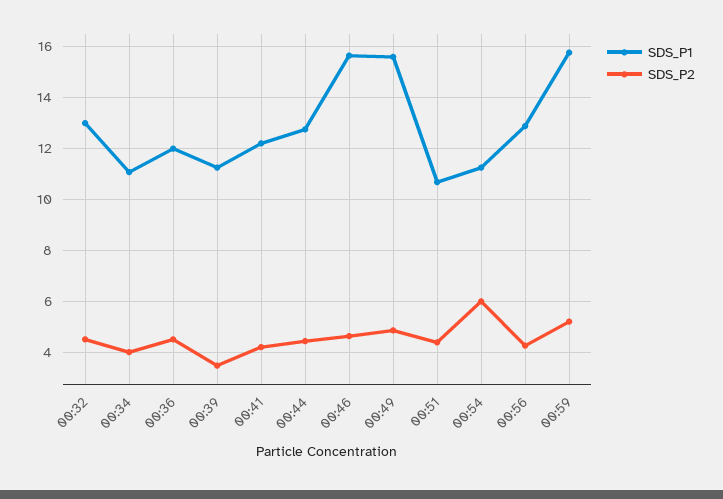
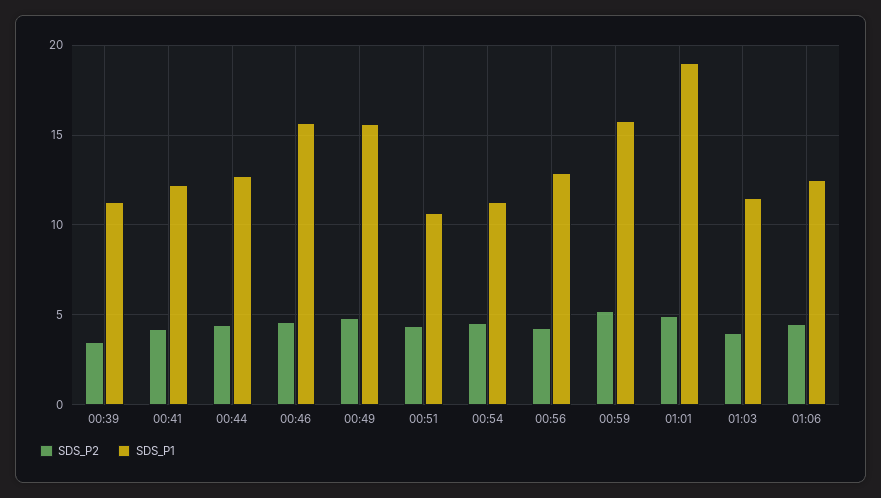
SDS_P1, 00:32: 13 -> none
SDS_P2, 00:32: 4.5 -> none
SDS_P1, 00:34: 11 -> none
SDS_P2, 00:34: 4 -> none
SDS_P1, 00:36: 12 -> none
SDS_P2, 00:36: 4.5 -> none
SDS_P2, 00:54: 6 -> 4.5
SDS_P2, 01:01: none -> 5
SDS_P1, 01:01: none -> 19
SDS_P2, 01:03: none -> 4
SDS_P1, 01:03: none -> 11.5
SDS_P2, 01:06: none -> 4.5
SDS_P1, 01:06: none -> 12.5

